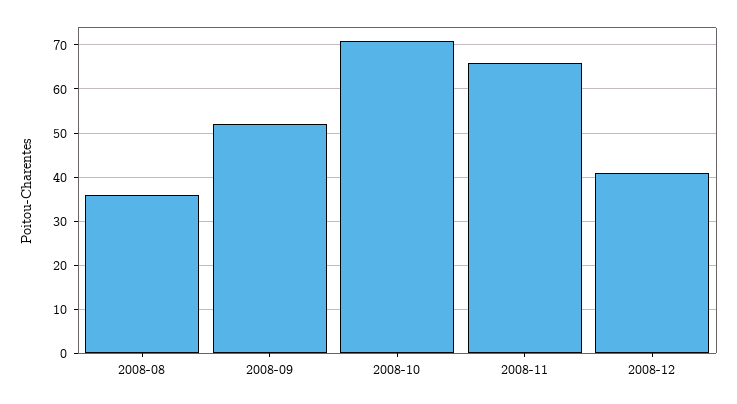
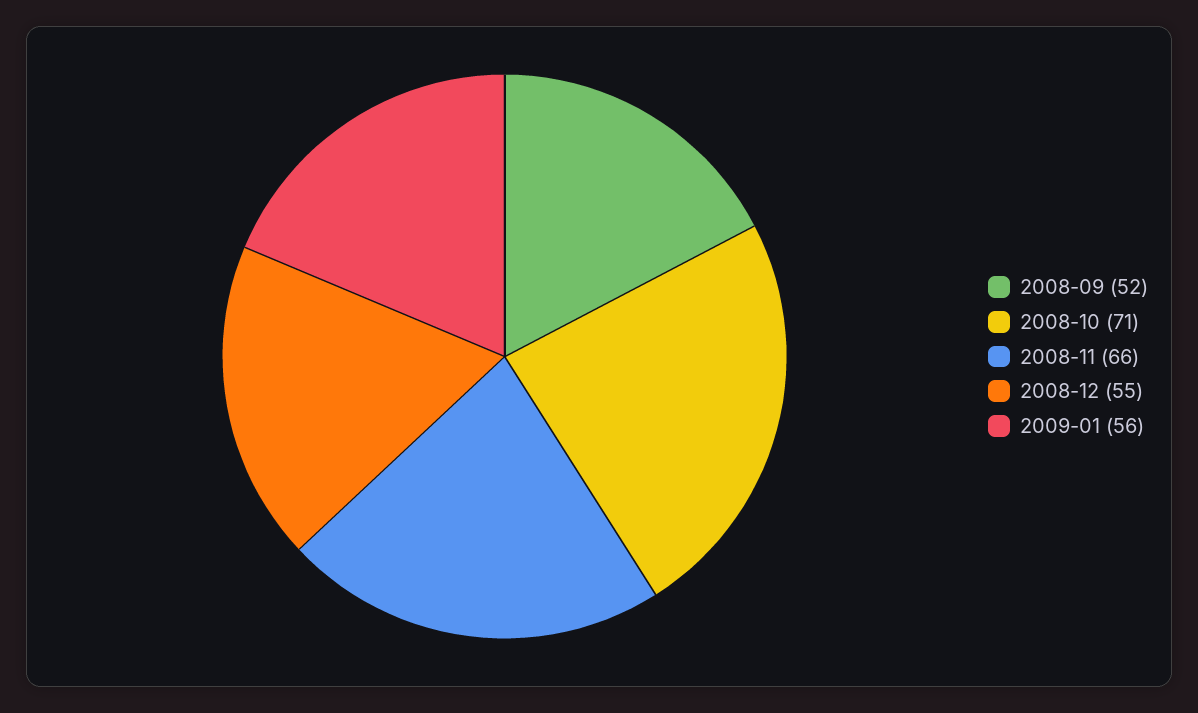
2008-08: 35 -> none
2008-12: 40 -> 55
2009-01: none -> 56

